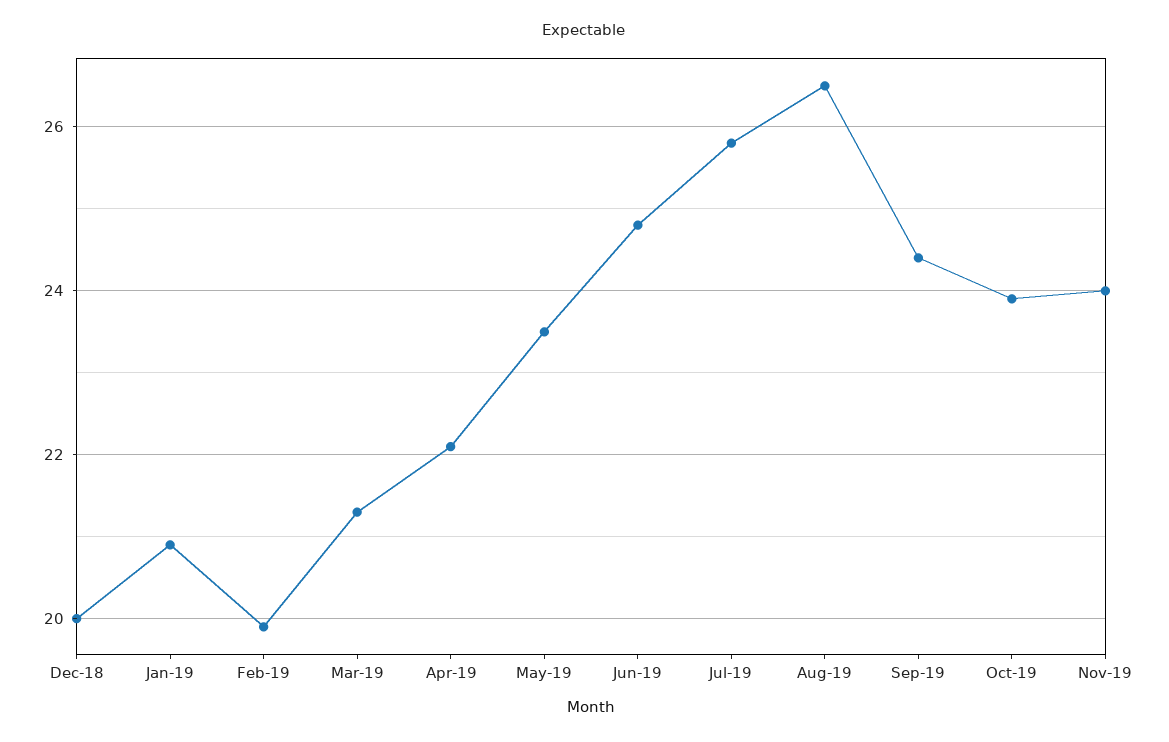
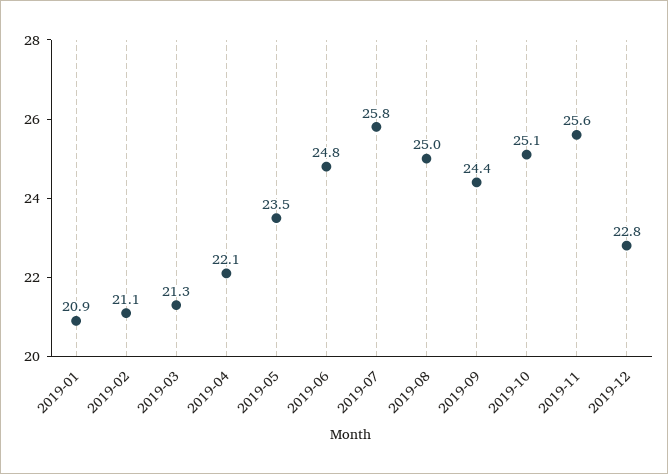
Dec-18: 20 -> none
Feb-19: 20 -> 21.1
Aug-19: 26.5 -> 25
Oct-19: 24 -> 25.1
Nov-19: 24 -> 25.6
2019-12: none -> 22.8

